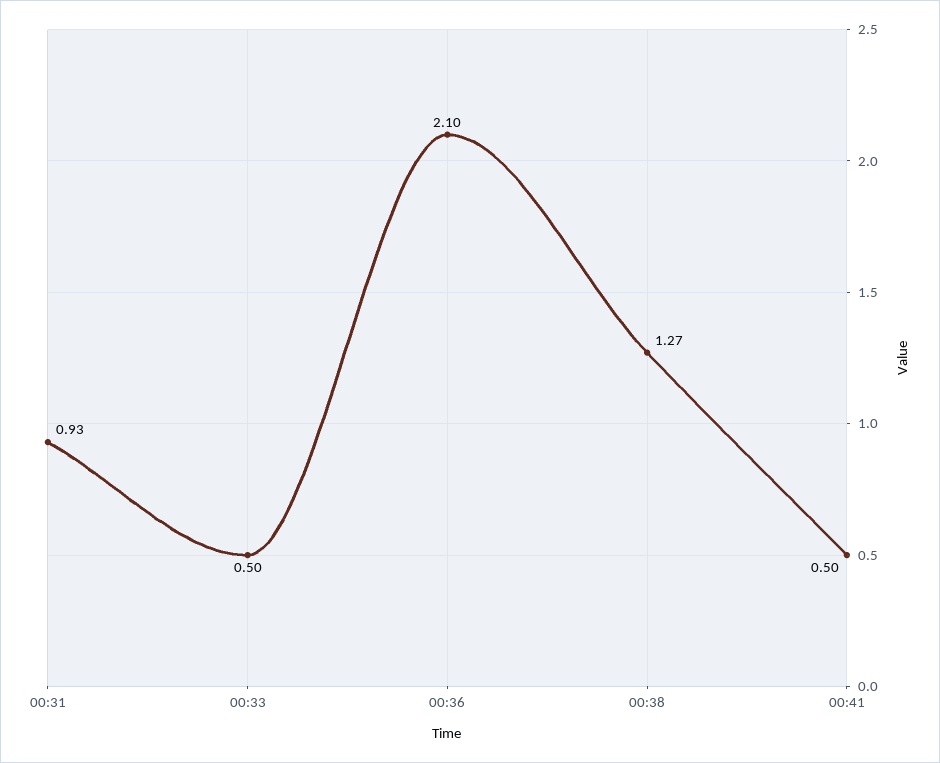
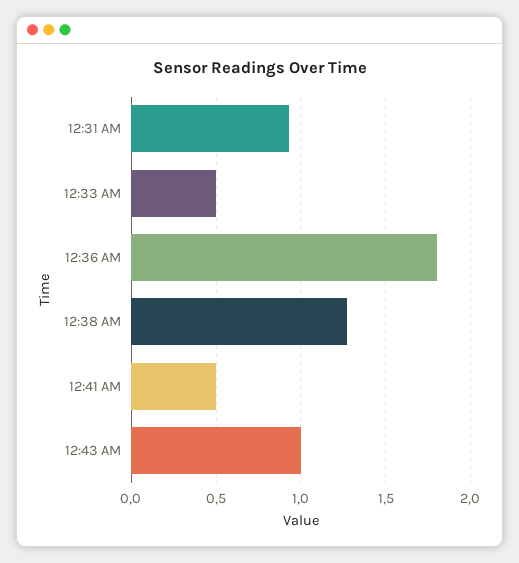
00:36: 2.1 -> 1.8
12:43 AM: none -> 1

